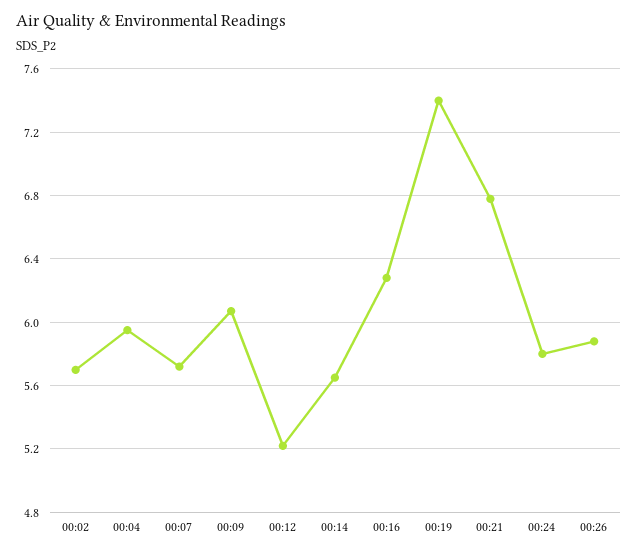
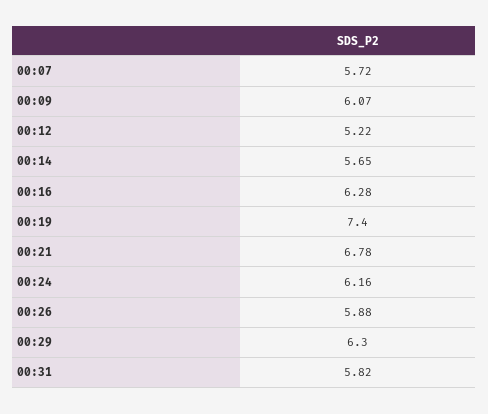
00:02: 5.7 -> none
00:04: 5.95 -> none
00:24: 5.8 -> 6.16
00:29: none -> 6.3
00:31: none -> 5.82

